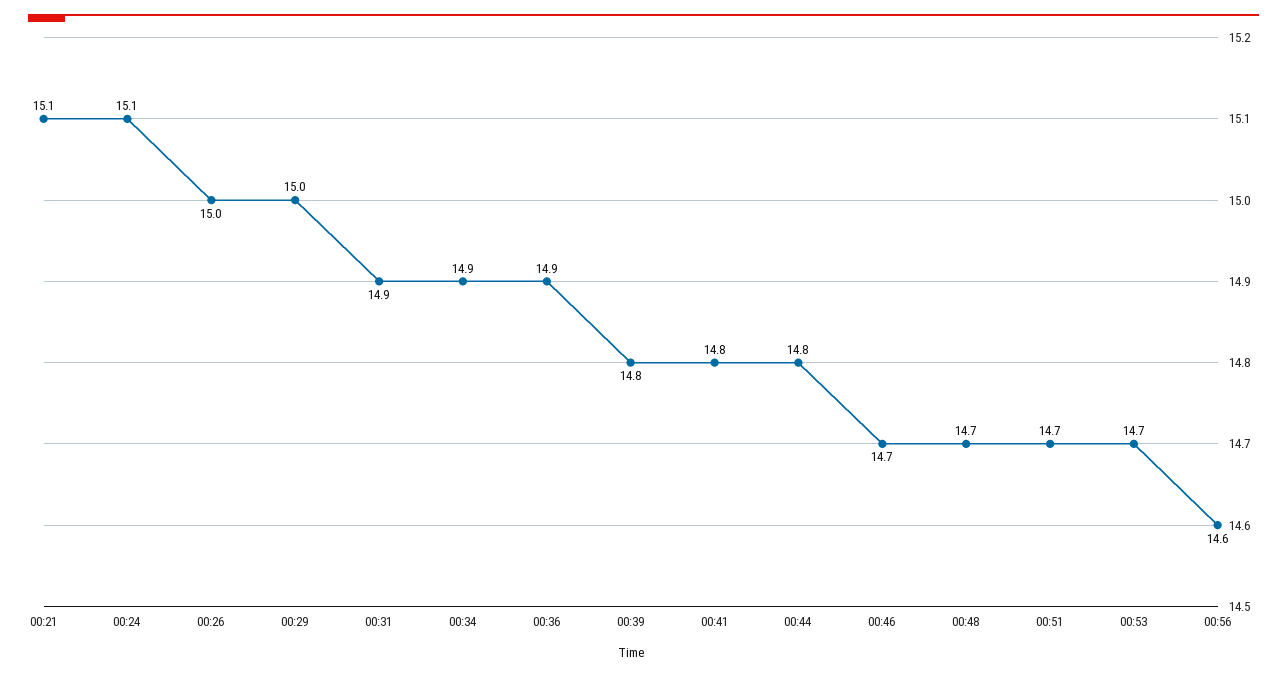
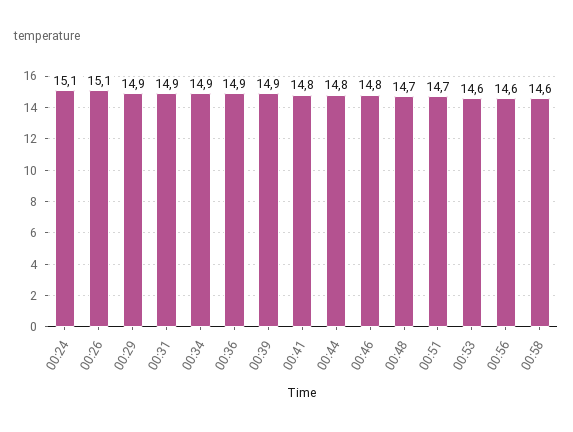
00:21: 15.1 -> none
00:26: 15 -> 15.1
00:29: 15 -> 14.9
00:39: 14.8 -> 14.9
00:46: 14.7 -> 14.8
00:53: 14.7 -> 14.6
00:58: none -> 14.6

